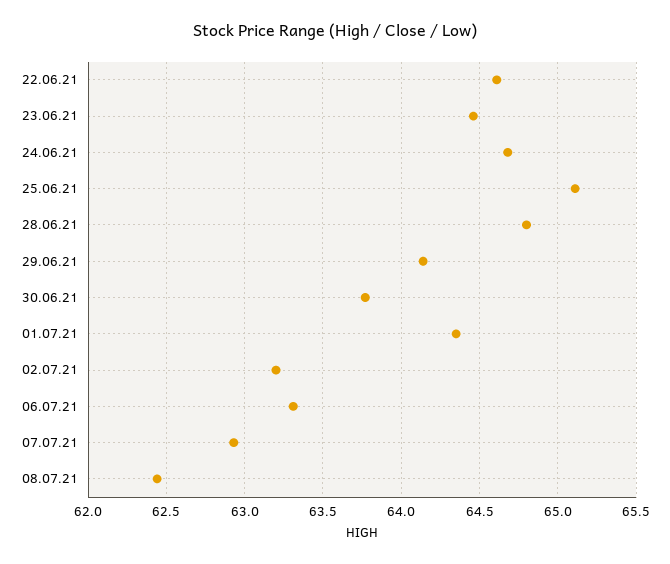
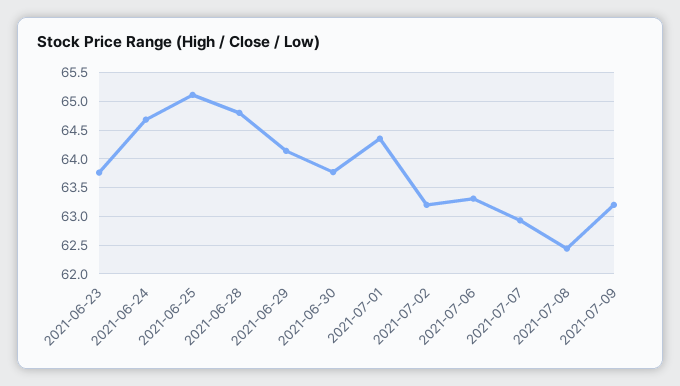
22.06.21: 64.6 -> none
23.06.21: 64.45 -> 63.75
2021-07-09: none -> 63.25

